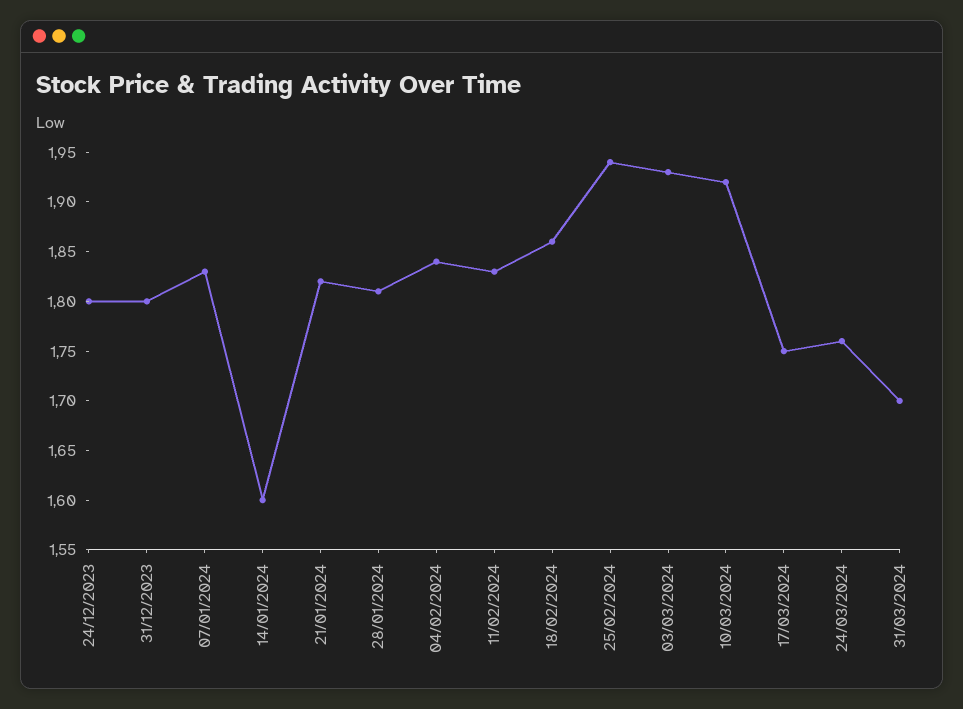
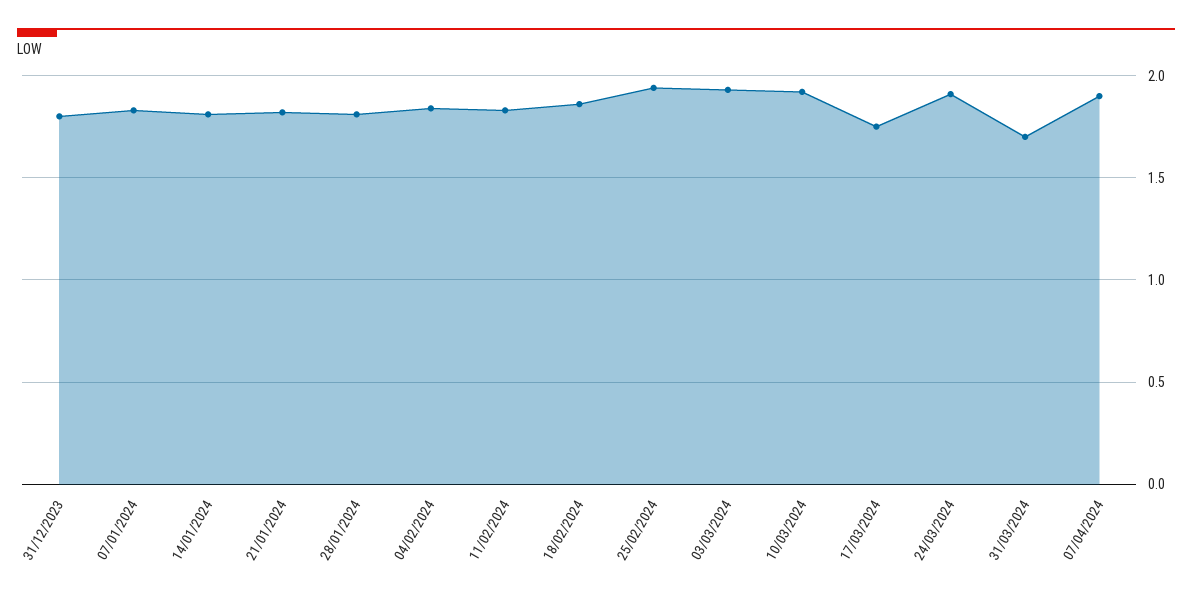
24/12/2023: 1.8 -> none
14/01/2024: 1.6 -> 1.8
24/03/2024: 1.76 -> 1.9
07/04/2024: none -> 1.9

